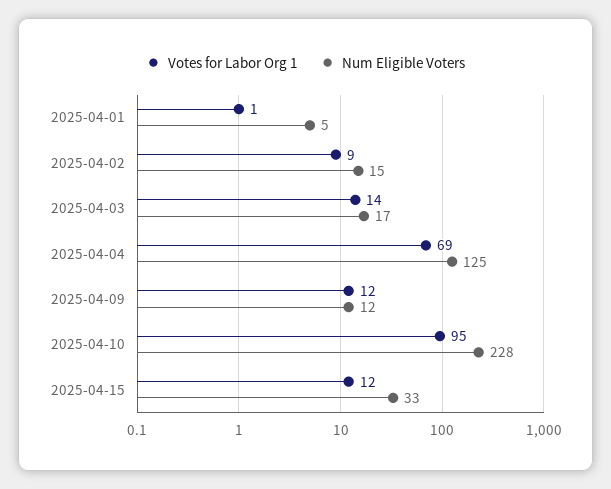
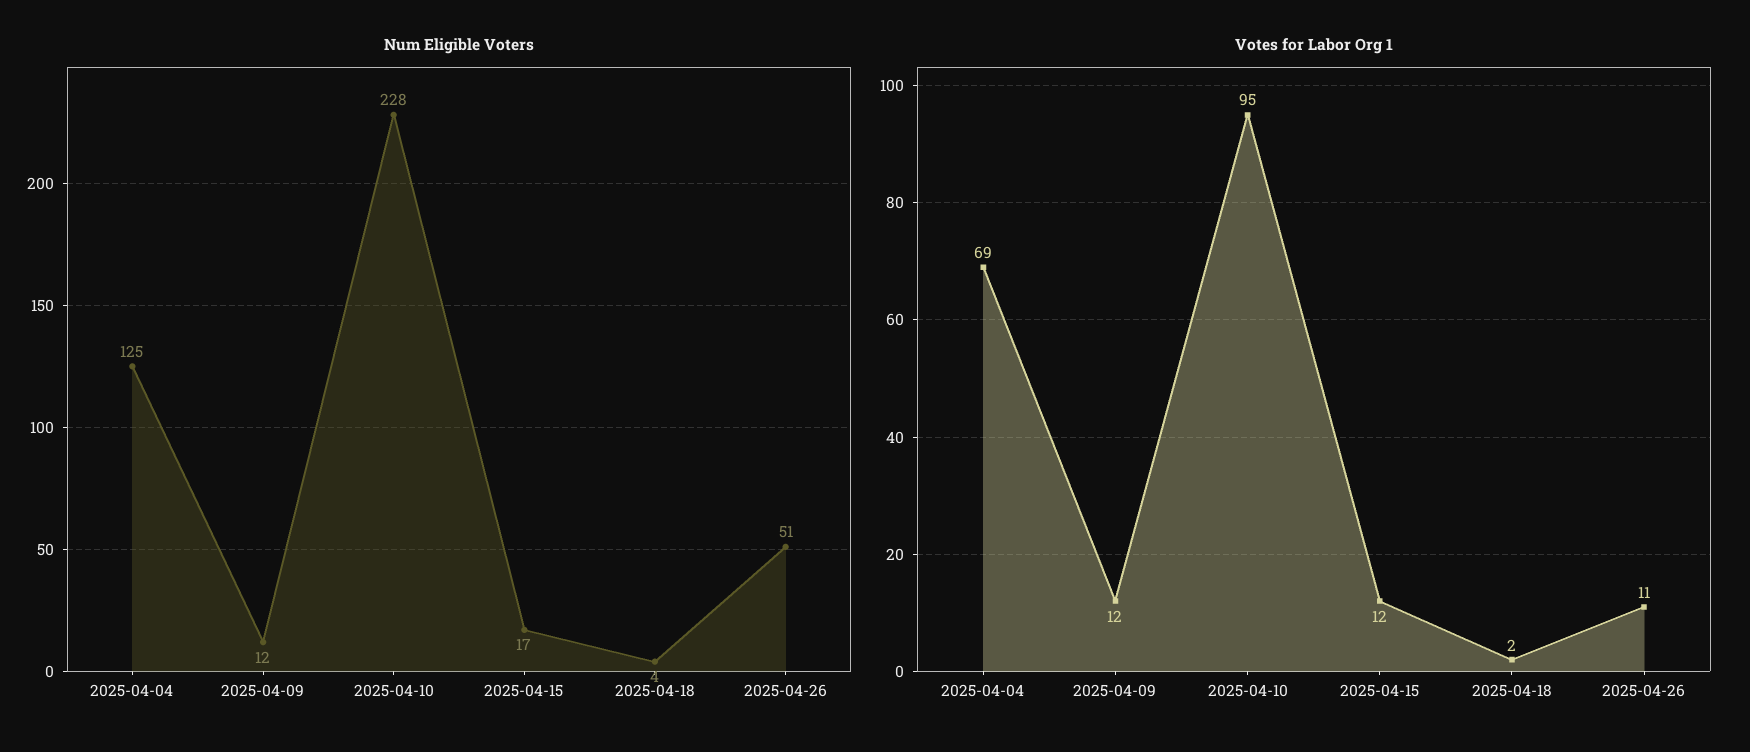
Votes for Labor Org 1, 2025-04-01: 1 -> none
Num Eligible Voters, 2025-04-01: 5 -> none
Votes for Labor Org 1, 2025-04-02: 9 -> none
Num Eligible Voters, 2025-04-02: 15 -> none
Votes for Labor Org 1, 2025-04-03: 14 -> none
Num Eligible Voters, 2025-04-03: 17 -> none
Num Eligible Voters, 2025-04-15: 33 -> 17
Num Eligible Voters, 2025-04-18: none -> 4
Num Eligible Voters, 2025-04-26: none -> 51
Votes for Labor Org 1, 2025-04-18: none -> 2
Votes for Labor Org 1, 2025-04-26: none -> 11

